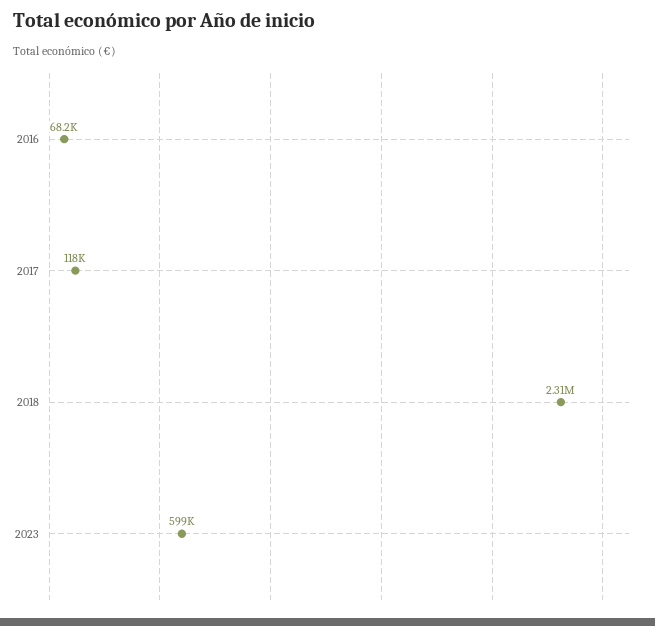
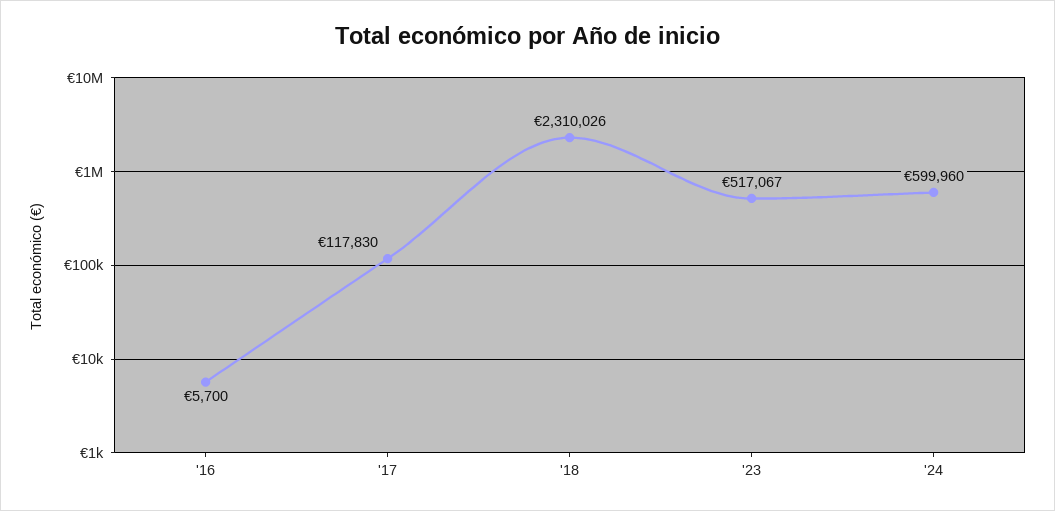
2016: 68200 -> 5700
2023: 599000 -> 517067
'24: none -> 599960

